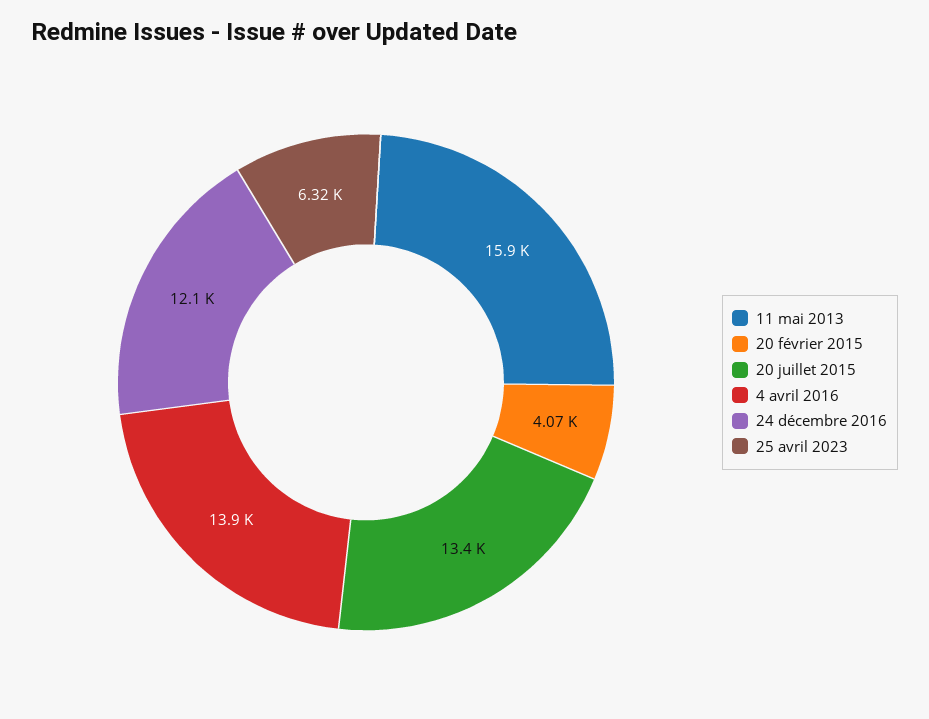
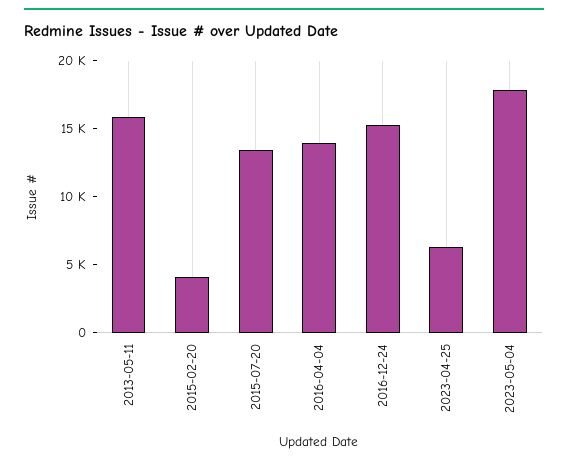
24 décembre 2016: 12100 -> 15000
2023-05-04: none -> 18000

